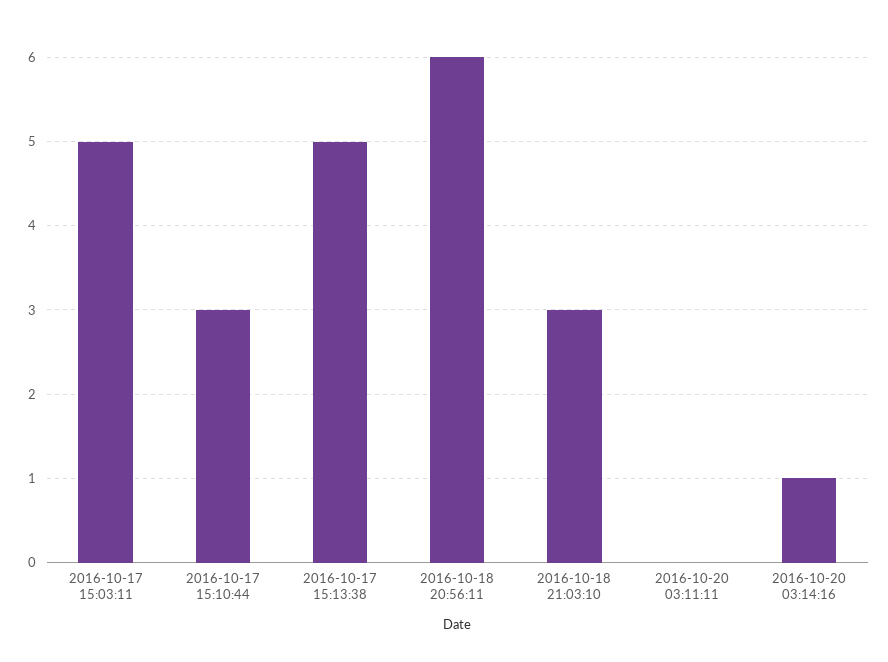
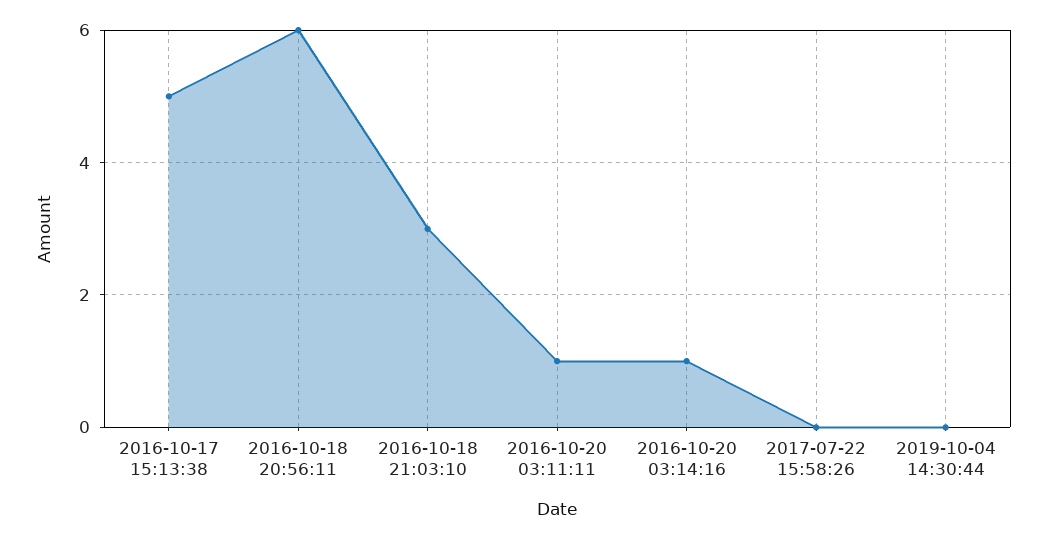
2016-10-17 15:03:11: 5 -> none
2016-10-17 15:10:44: 3 -> none
2016-10-20 03:11:11: 0 -> 1
2017-07-22 15:58:26: none -> 0
2019-10-04 14:30:44: none -> 0

